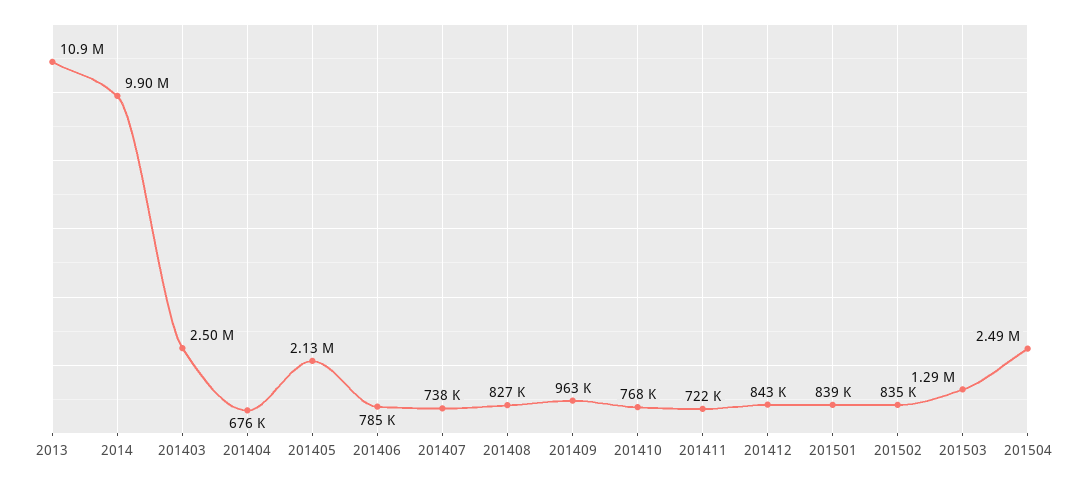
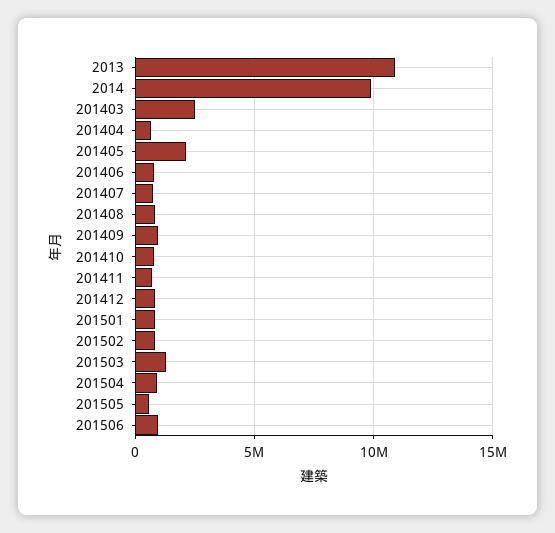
201504: 2490000 -> 1000000
201505: none -> 500000
201506: none -> 1000000

